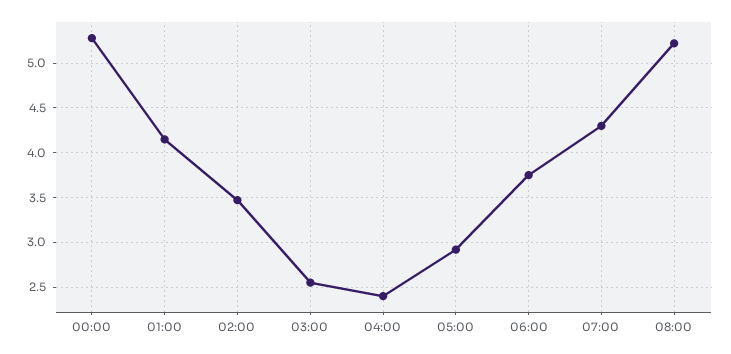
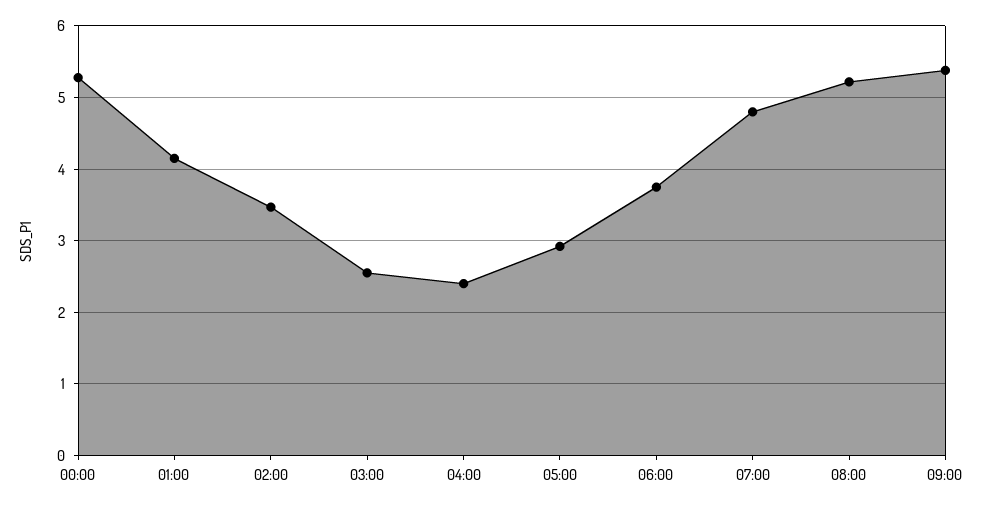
07:00: 4.3 -> 4.8
09:00: none -> 5.4

